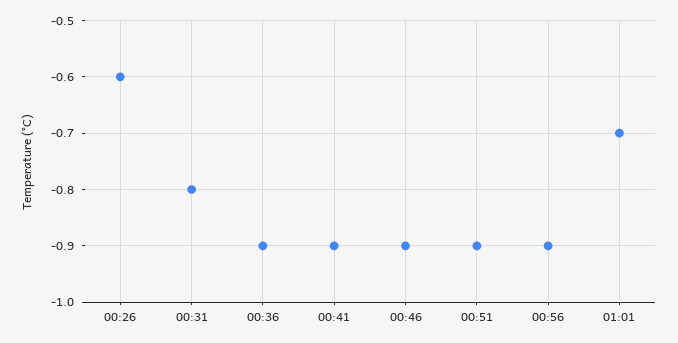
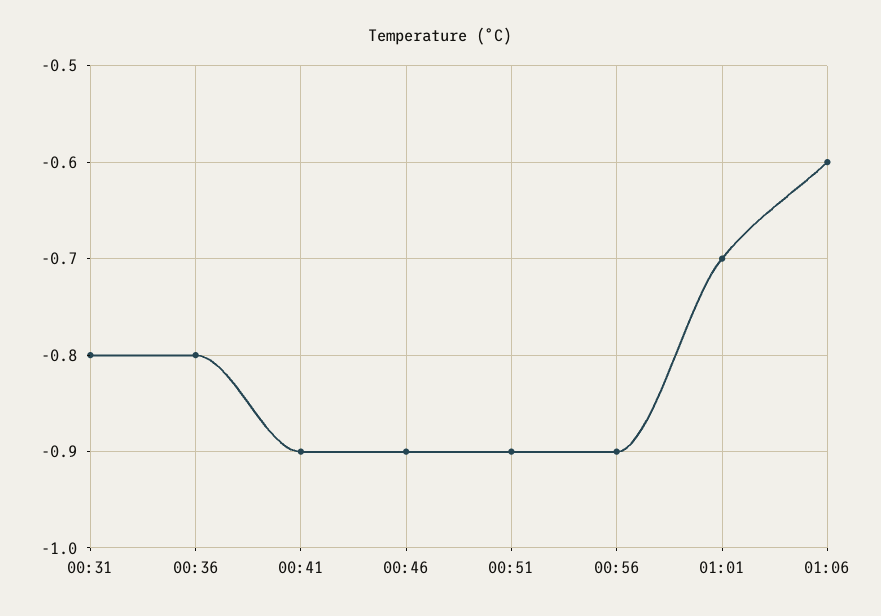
00:26: -0.6 -> none
00:36: -0.9 -> -0.8
01:06: none -> -0.6

